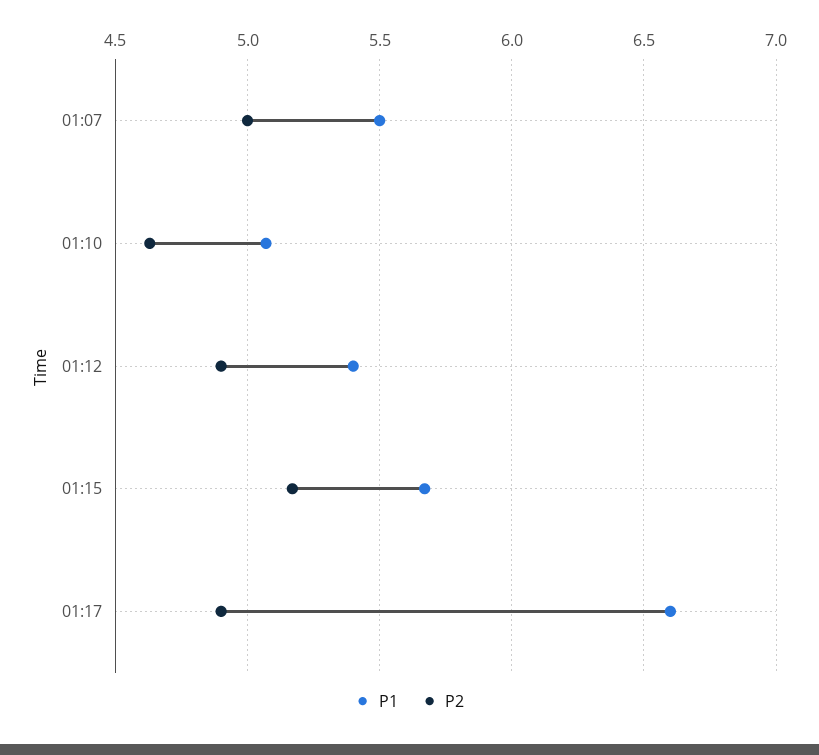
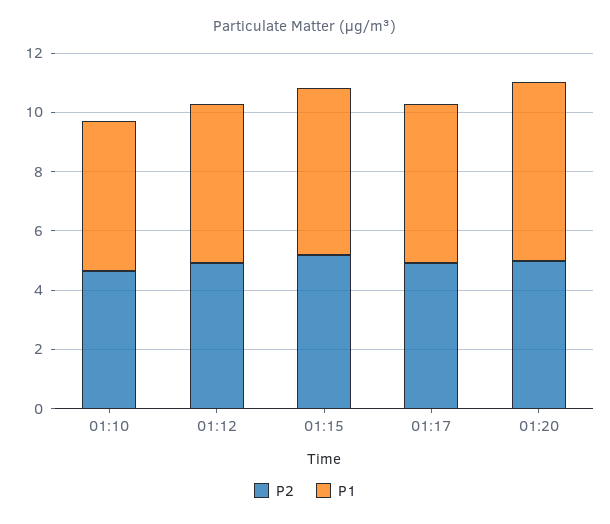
P1, 01:07: 5.5 -> none
P2, 01:07: 5 -> none
P1, 01:17: 6.6 -> 5.5
P2, 01:20: none -> 5
P1, 01:20: none -> 6

